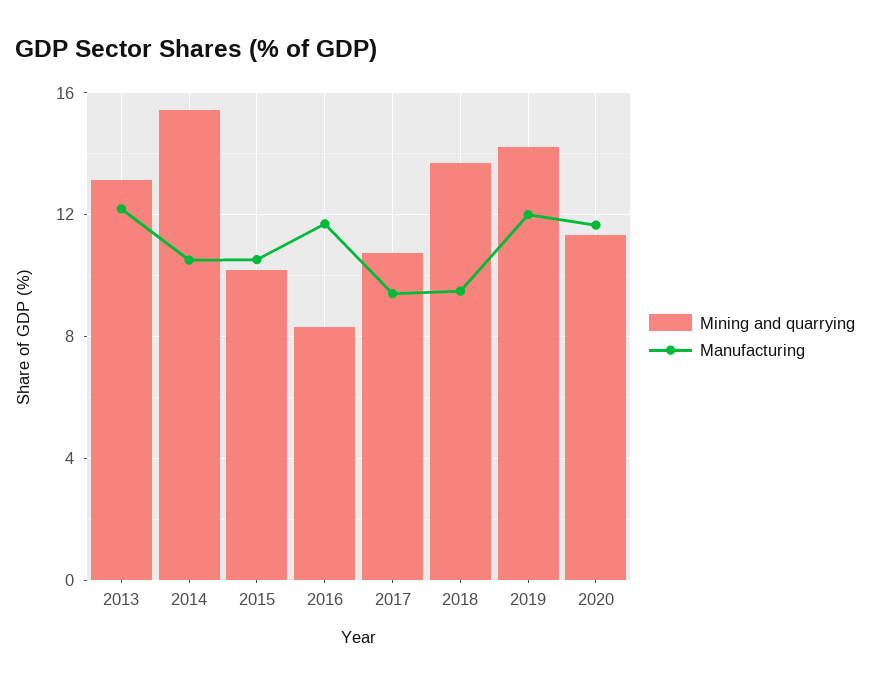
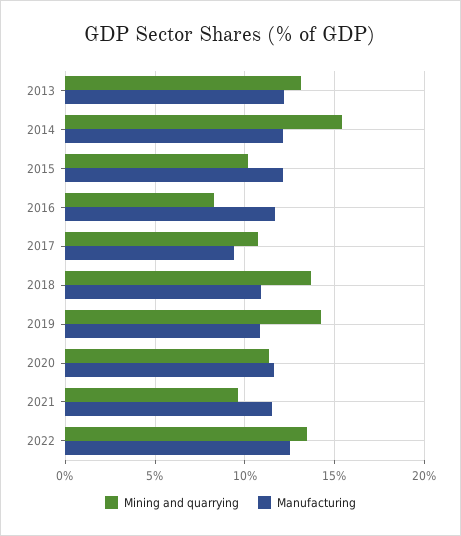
Manufacturing, 2014: 10.5 -> 12
Manufacturing, 2015: 10.5 -> 12
Manufacturing, 2018: 9.5 -> 11
Manufacturing, 2019: 12 -> 11
Mining and quarrying, 2021: none -> 9.5
Manufacturing, 2021: none -> 11.5
Mining and quarrying, 2022: none -> 13.5
Manufacturing, 2022: none -> 12.5

